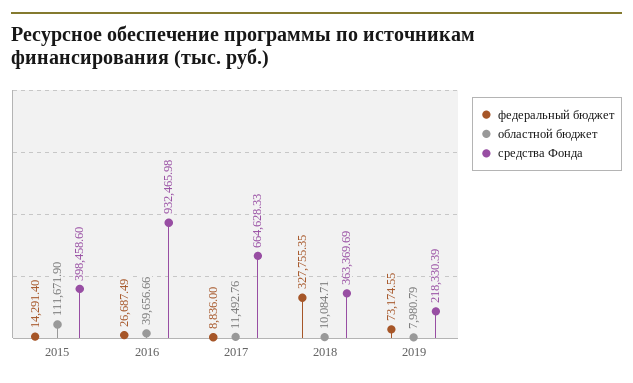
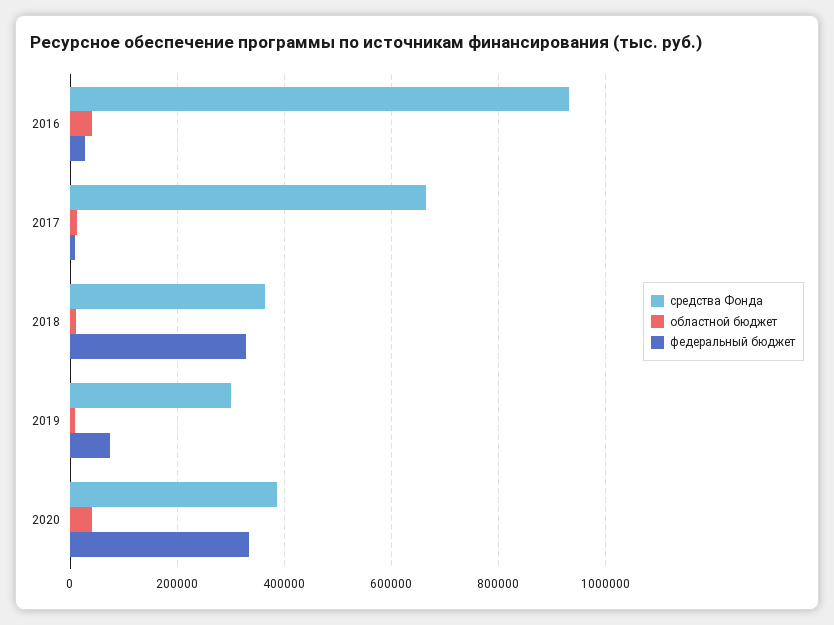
федеральный бюджет, 2015: 14291.4 -> none
областной бюджет, 2015: 111671.9 -> none
средства Фонда, 2015: 398458.6 -> none
средства Фонда, 2019: 218330.39 -> 300000
средства Фонда, 2020: none -> 380000
областной бюджет, 2020: none -> 40000
федеральный бюджет, 2020: none -> 340000

